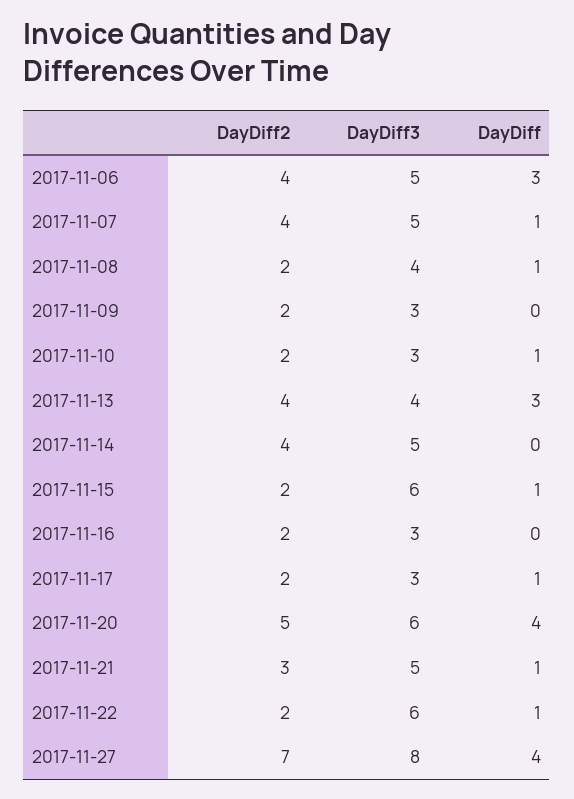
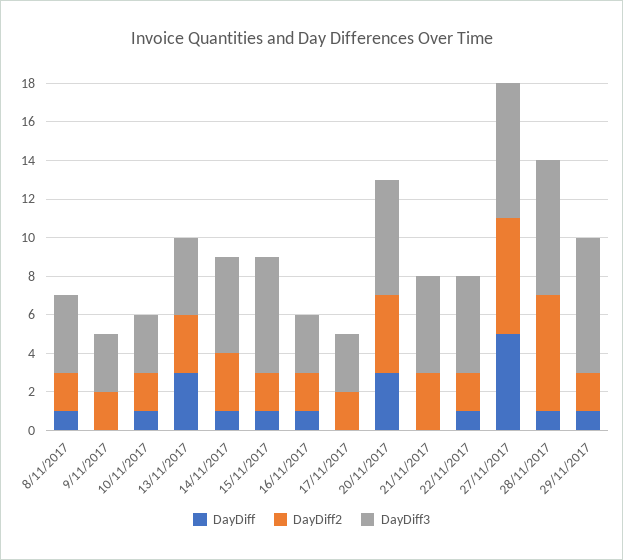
DayDiff2, 2017-11-06: 4 -> none
DayDiff3, 2017-11-06: 5 -> none
DayDiff, 2017-11-06: 3 -> none
DayDiff2, 2017-11-07: 4 -> none
DayDiff3, 2017-11-07: 5 -> none
DayDiff, 2017-11-07: 1 -> none
DayDiff2, 2017-11-13: 4 -> 3
DayDiff2, 2017-11-14: 4 -> 3
DayDiff, 2017-11-14: 0 -> 1
DayDiff, 2017-11-16: 0 -> 1
DayDiff, 2017-11-17: 1 -> 0
DayDiff2, 2017-11-20: 5 -> 4
DayDiff, 2017-11-20: 4 -> 3
DayDiff, 2017-11-21: 1 -> 0
DayDiff3, 2017-11-22: 6 -> 5
DayDiff2, 2017-11-27: 7 -> 6
DayDiff3, 2017-11-27: 8 -> 7
DayDiff, 2017-11-27: 4 -> 5
DayDiff, 28/11/2017: none -> 1
DayDiff2, 28/11/2017: none -> 6
DayDiff3, 28/11/2017: none -> 7
DayDiff, 29/11/2017: none -> 1
DayDiff2, 29/11/2017: none -> 2
DayDiff3, 29/11/2017: none -> 7

